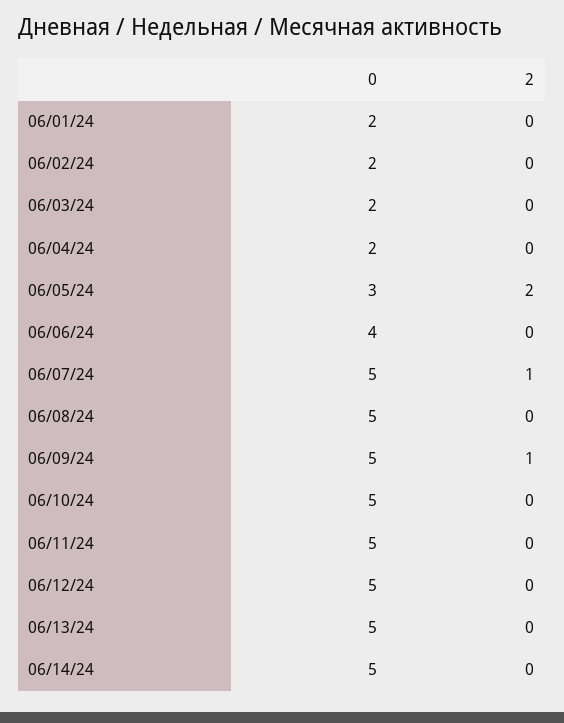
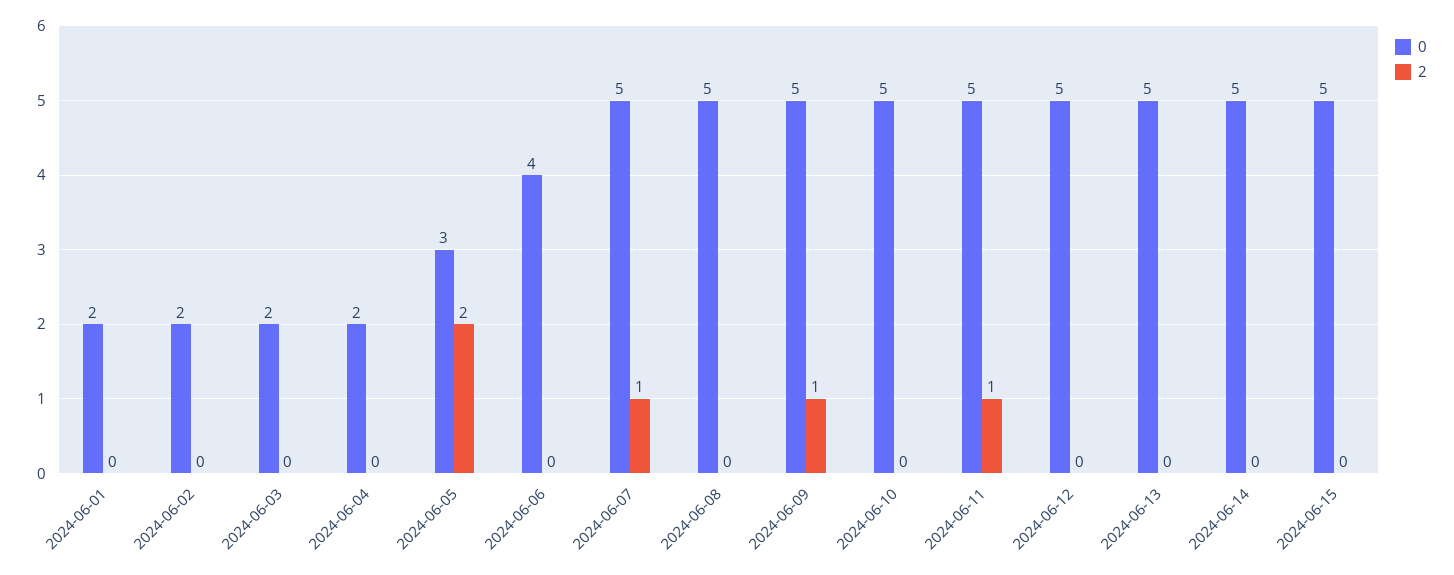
2, 06/11/24: 0 -> 1
0, 2024-06-15: none -> 5
2, 2024-06-15: none -> 0

